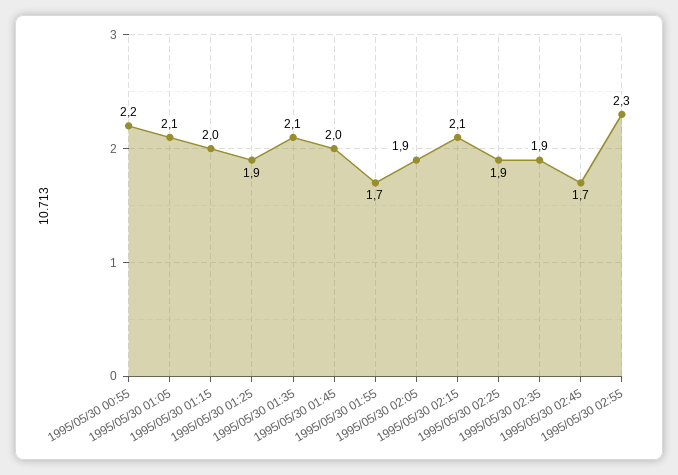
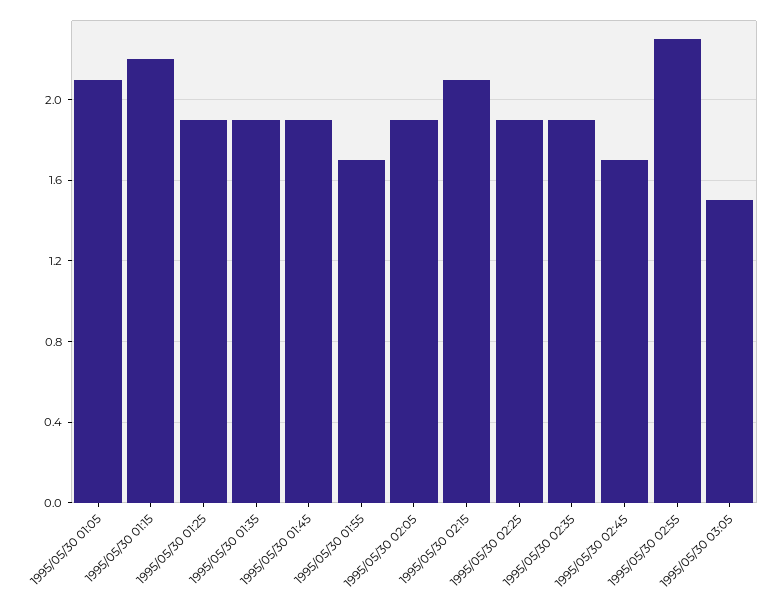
1995/05/30 00:55: 2.2 -> none
1995/05/30 01:15: 2 -> 2.2
1995/05/30 01:35: 2.1 -> 1.9
1995/05/30 01:45: 2 -> 1.9
1995/05/30 03:05: none -> 1.5

